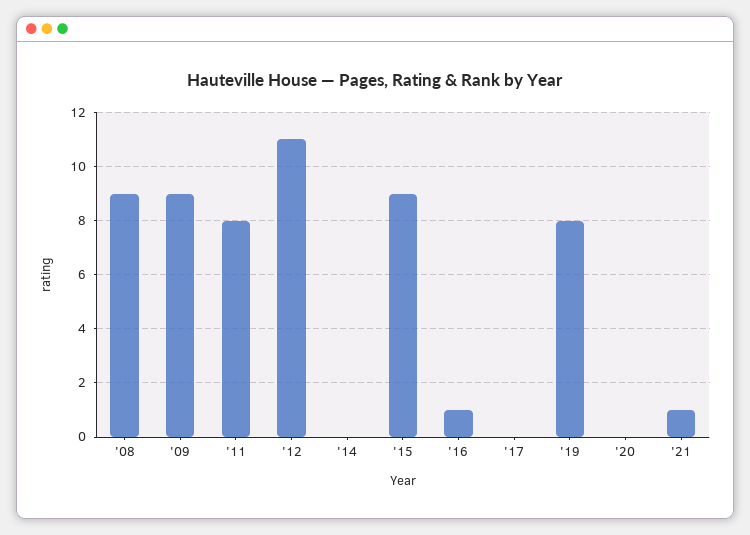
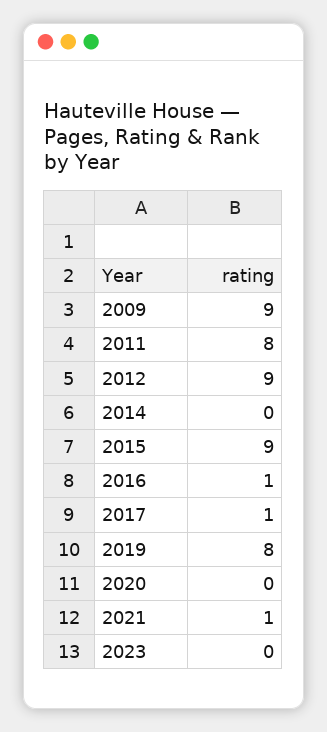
'08: 9 -> none
'12: 11 -> 9
'17: 0 -> 1
2023: none -> 0

